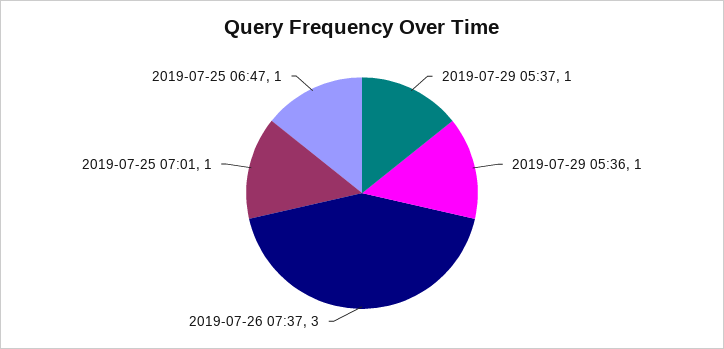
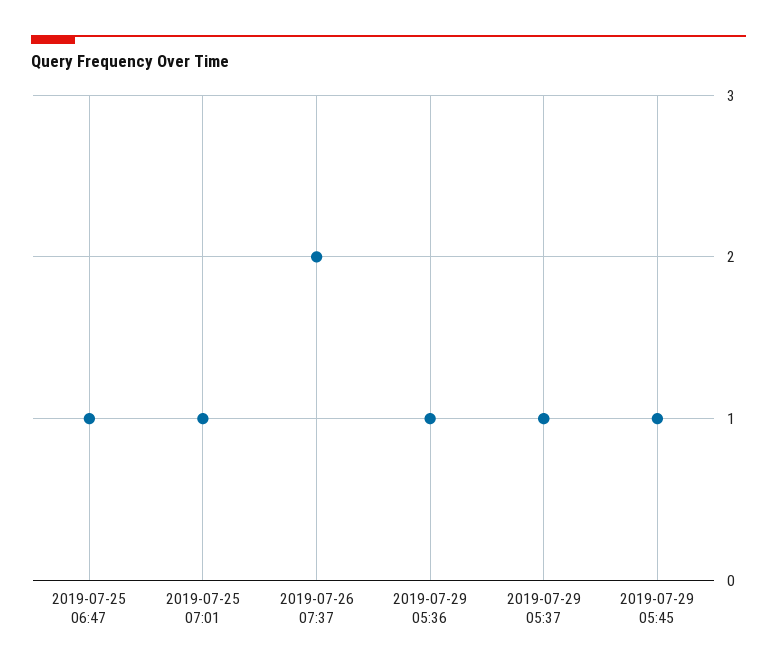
2019-07-26 07:37: 3 -> 2
2019-07-29 05:45: none -> 1

